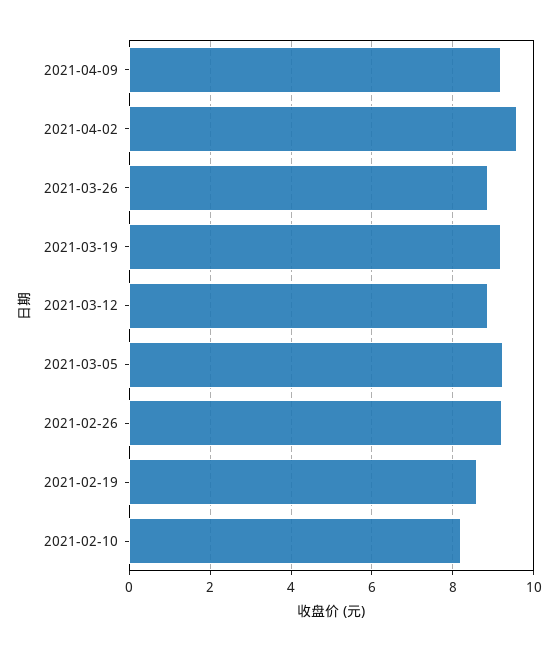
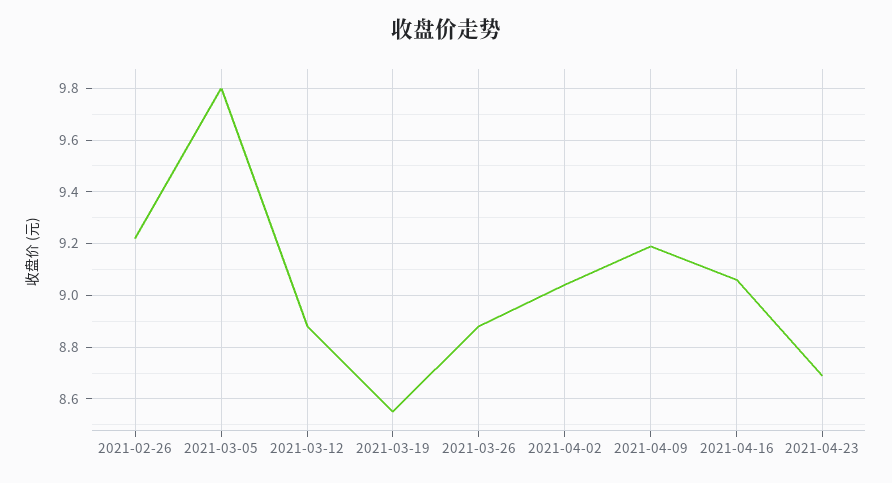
2021-04-02: 9.6 -> 9.05
2021-03-19: 9.2 -> 8.55
2021-03-05: 9.2 -> 9.8
2021-02-19: 8.6 -> none
2021-02-10: 8.2 -> none
2021-04-16: none -> 9.05
2021-04-23: none -> 8.7

